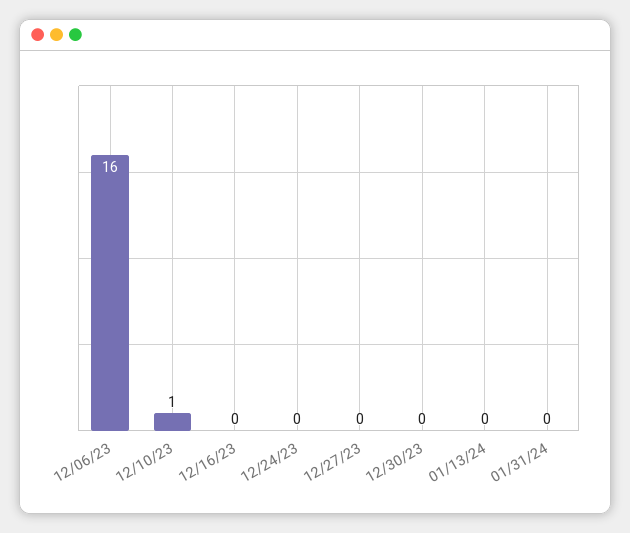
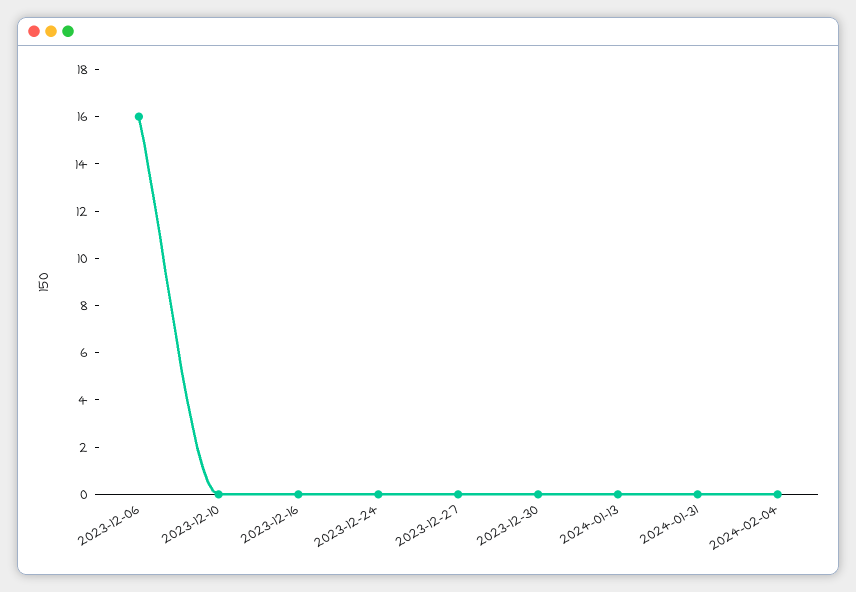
12/10/23: 1 -> 0
2024-02-04: none -> 0

